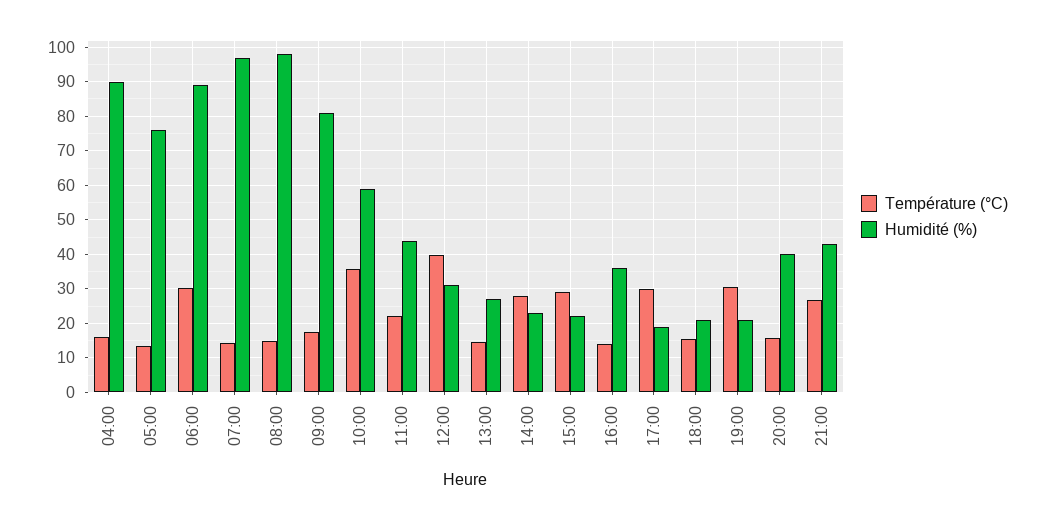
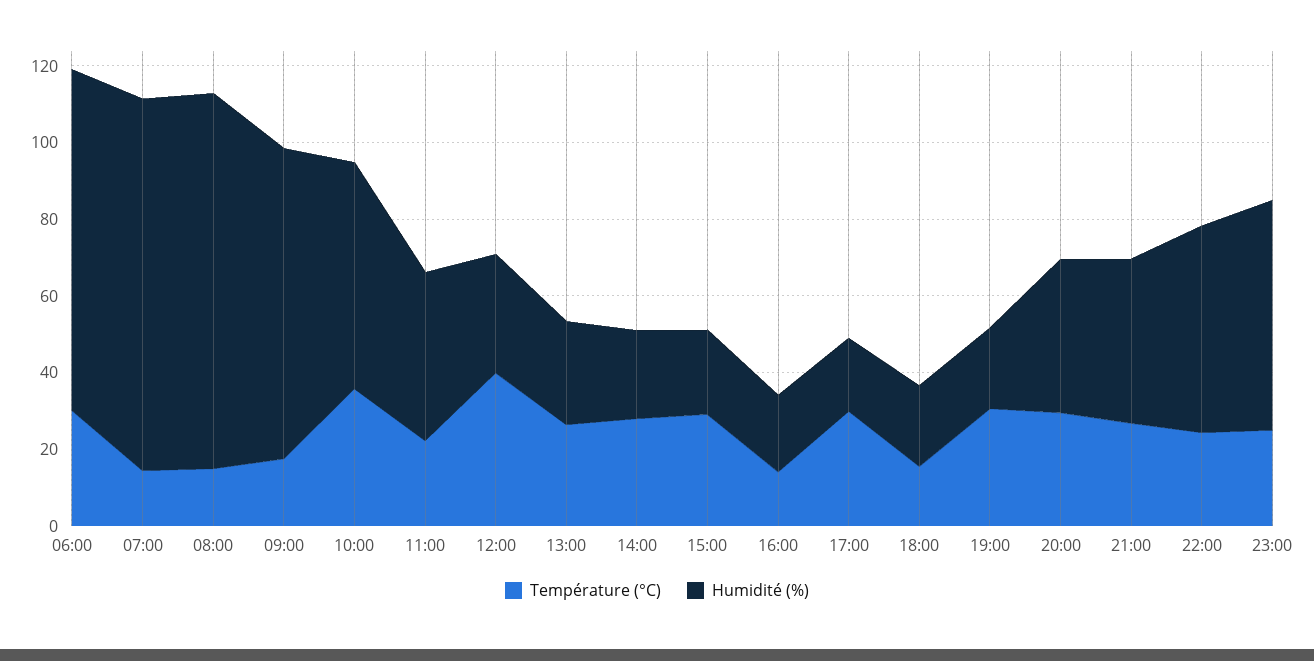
Température (°C), 04:00: 16 -> none
Humidité (%), 04:00: 90 -> none
Température (°C), 05:00: 14 -> none
Humidité (%), 05:00: 76 -> none
Température (°C), 13:00: 14 -> 25
Humidité (%), 16:00: 36 -> 20
Température (°C), 20:00: 16 -> 30
Température (°C), 22:00: none -> 25
Humidité (%), 22:00: none -> 55
Température (°C), 23:00: none -> 25
Humidité (%), 23:00: none -> 60

